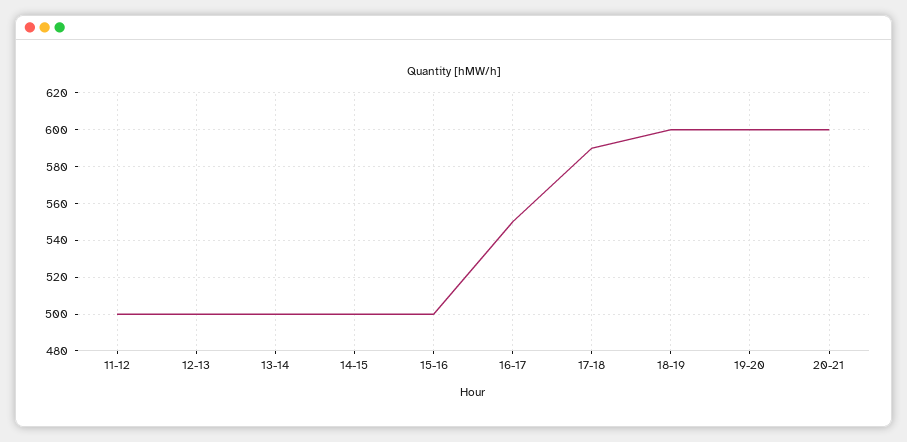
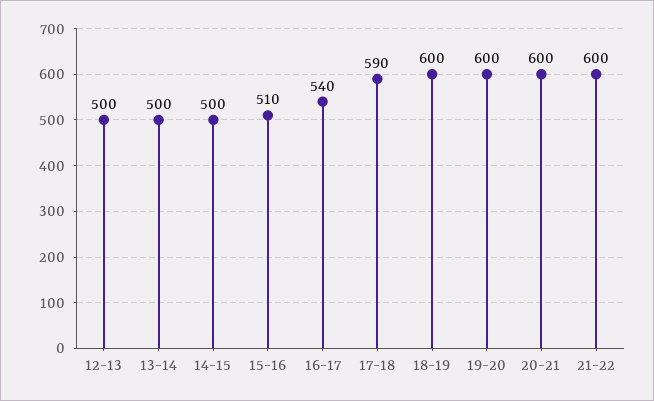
11-12: 500 -> none
15-16: 500 -> 510
16-17: 550 -> 540
21-22: none -> 600

